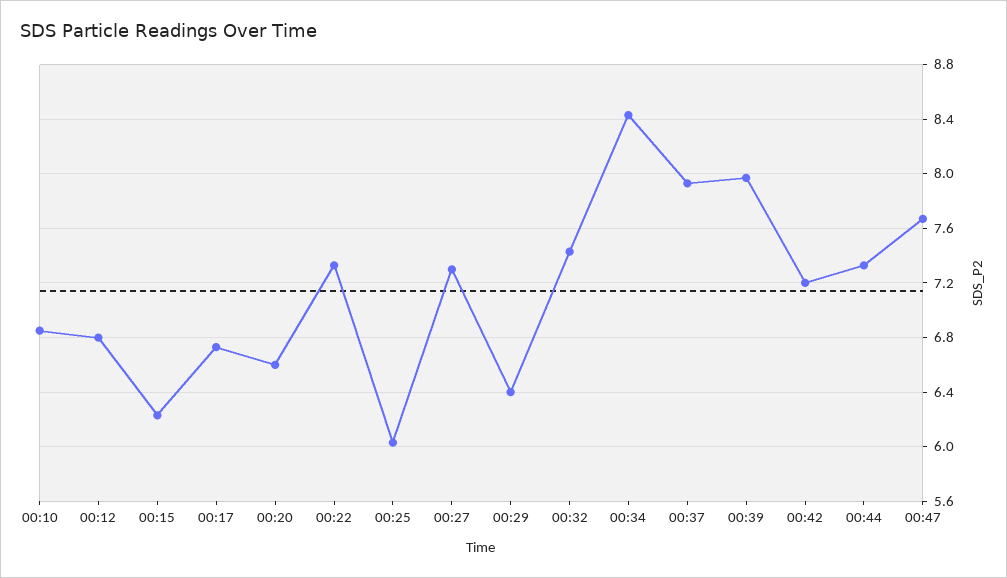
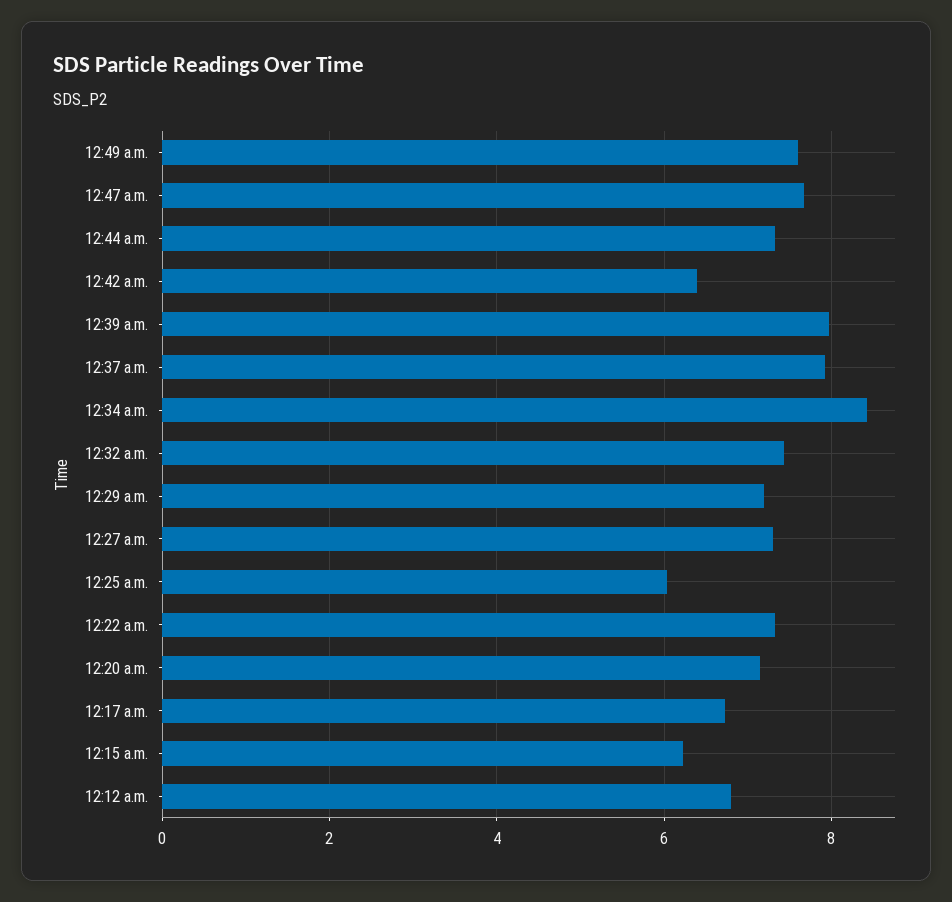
00:10: 6.85 -> none
00:20: 6.6 -> 7.2
00:29: 6.4 -> 7.2
00:42: 7.2 -> 6.4
12:49 a.m.: none -> 7.6

